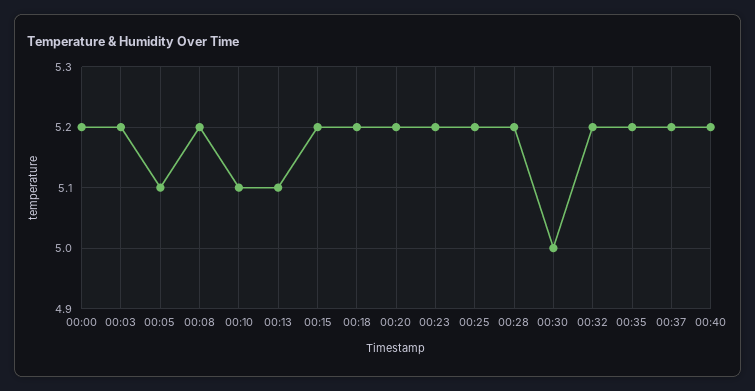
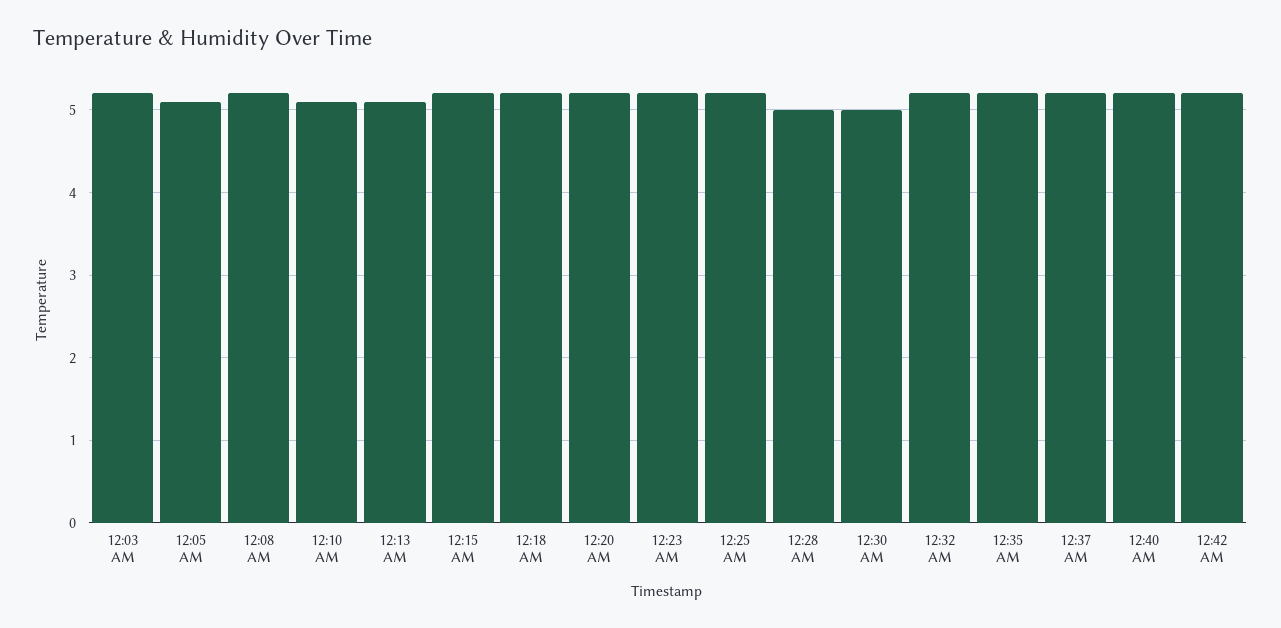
00:00: 5.2 -> none
00:28: 5.2 -> 5
12:42 AM: none -> 5.2

